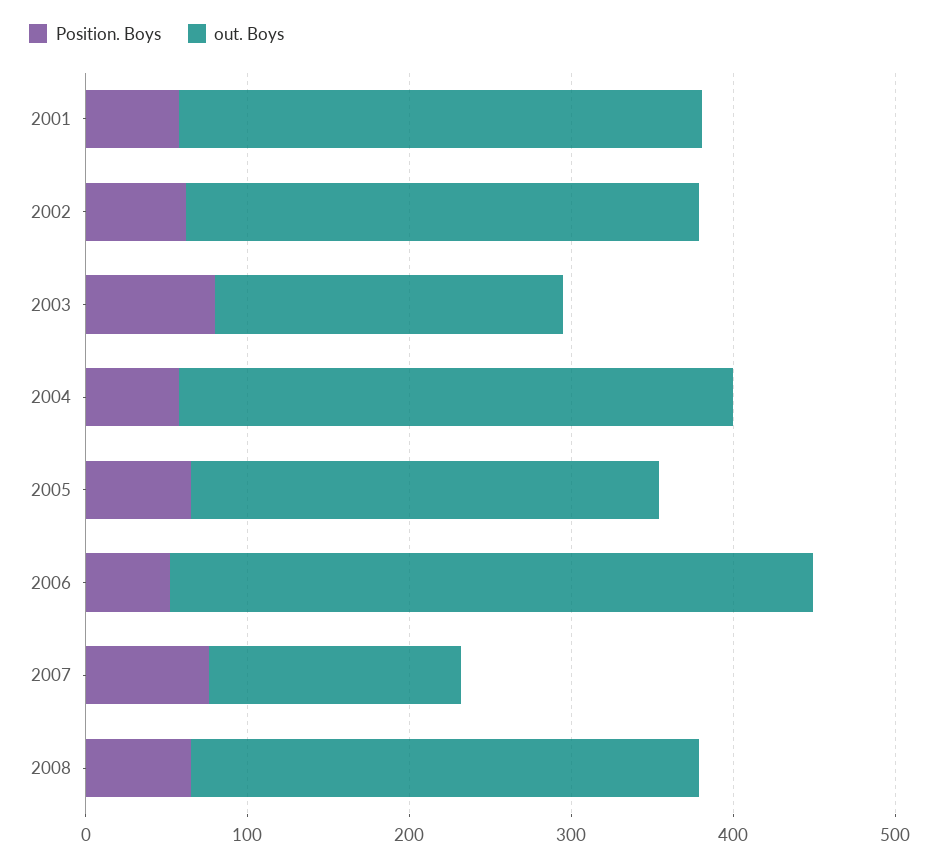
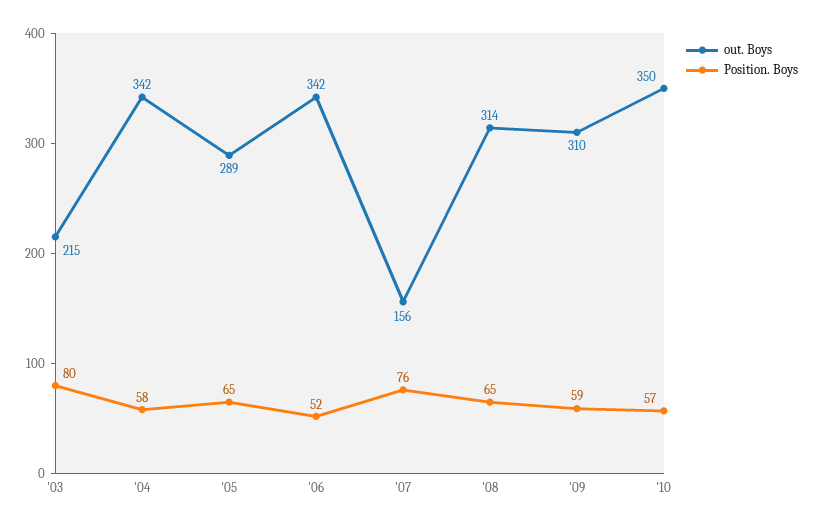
Position. Boys, 2001: 60 -> none
out. Boys, 2001: 320 -> none
Position. Boys, 2002: 60 -> none
out. Boys, 2002: 320 -> none
out. Boys, 2006: 400 -> 342
out. Boys, '09: none -> 310
Position. Boys, '09: none -> 59
out. Boys, '10: none -> 350
Position. Boys, '10: none -> 57

